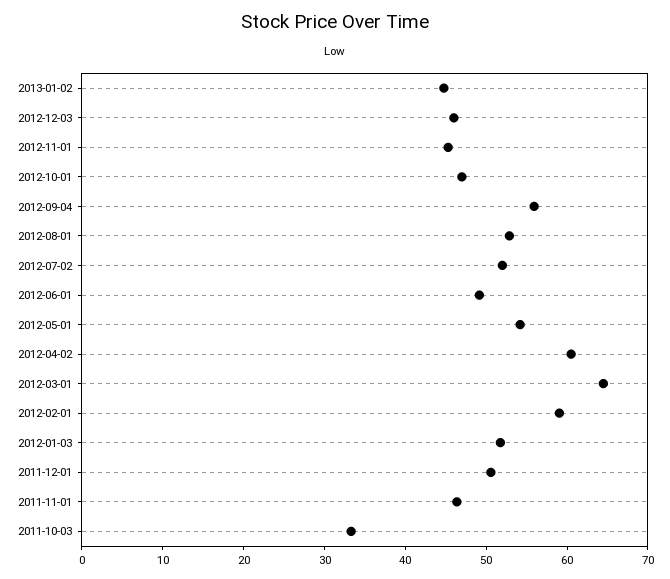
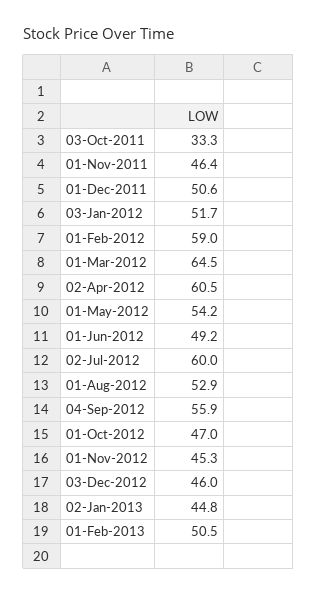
2012-07-02: 52 -> 60
01-Feb-2013: none -> 50.5

